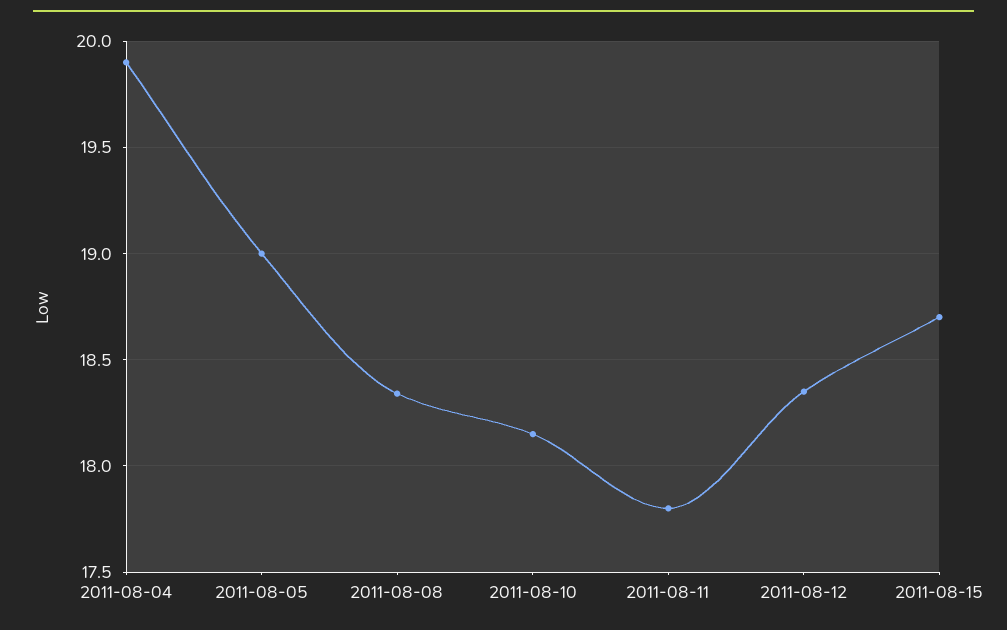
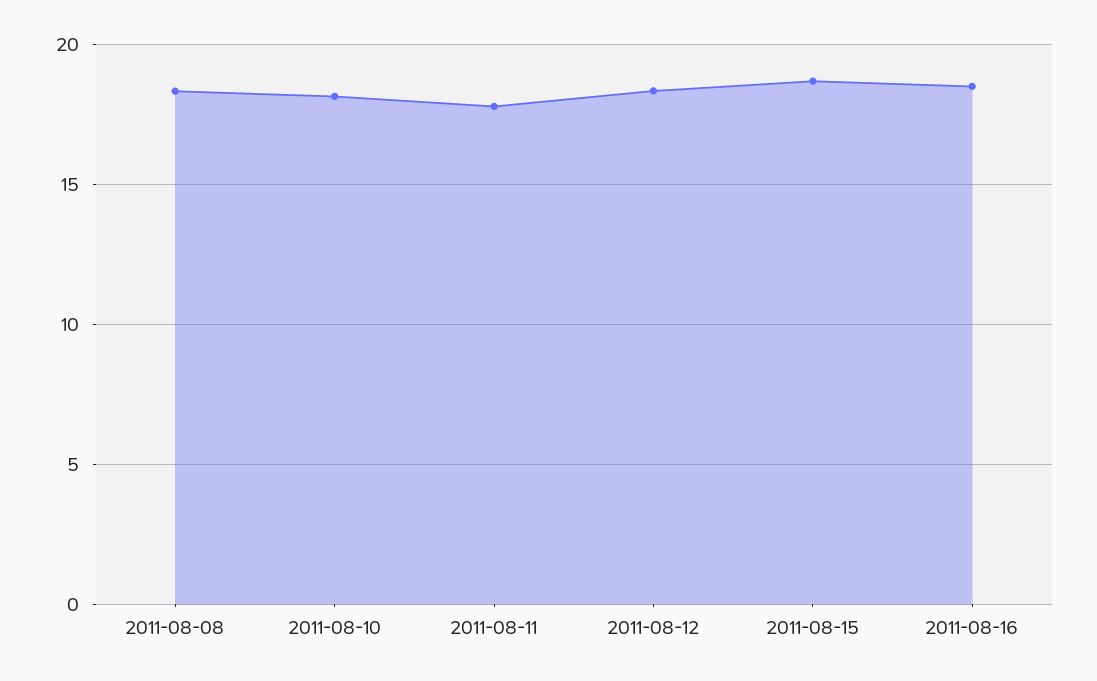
2011-08-04: 19.9 -> none
2011-08-05: 19 -> none
2011-08-16: none -> 18.5

